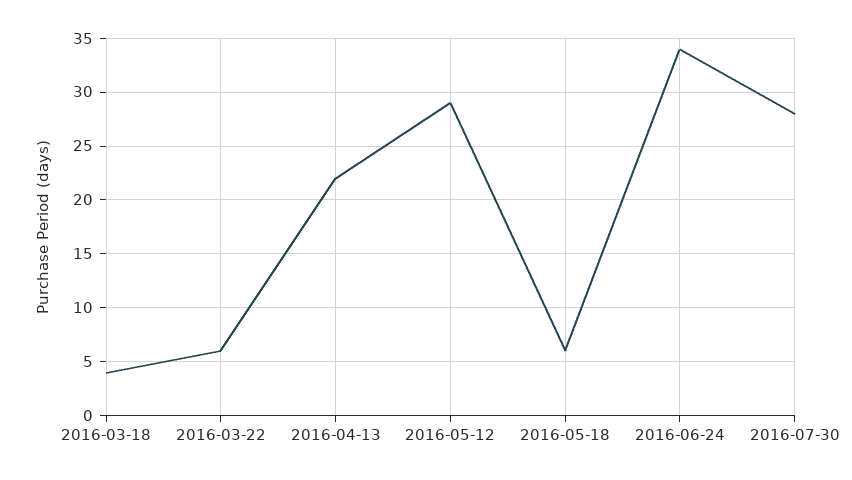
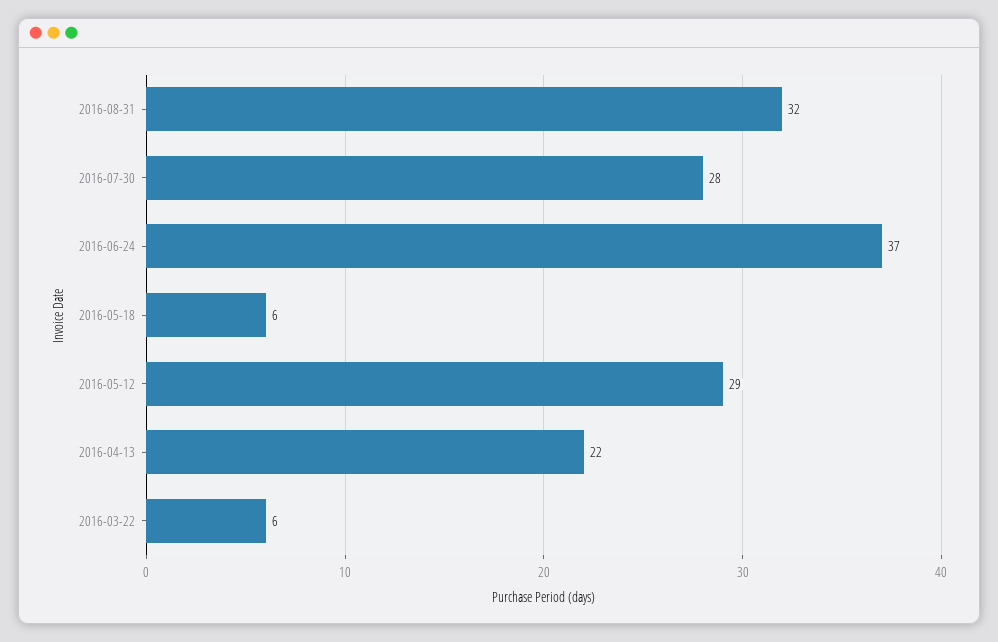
2016-03-18: 4 -> none
2016-06-24: 34 -> 37
2016-08-31: none -> 32

